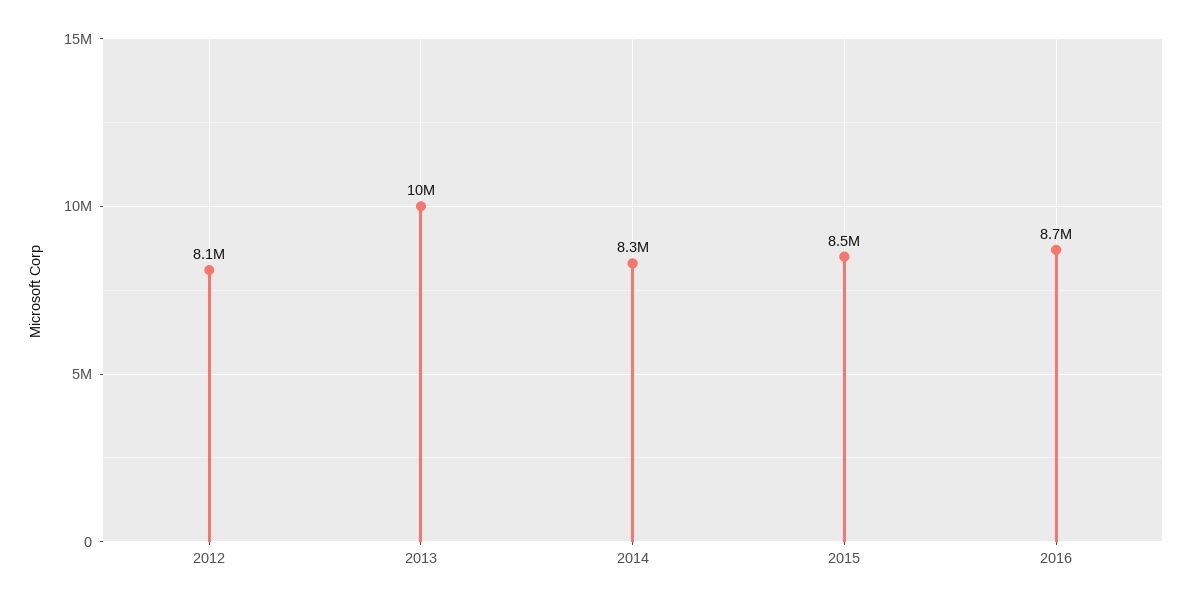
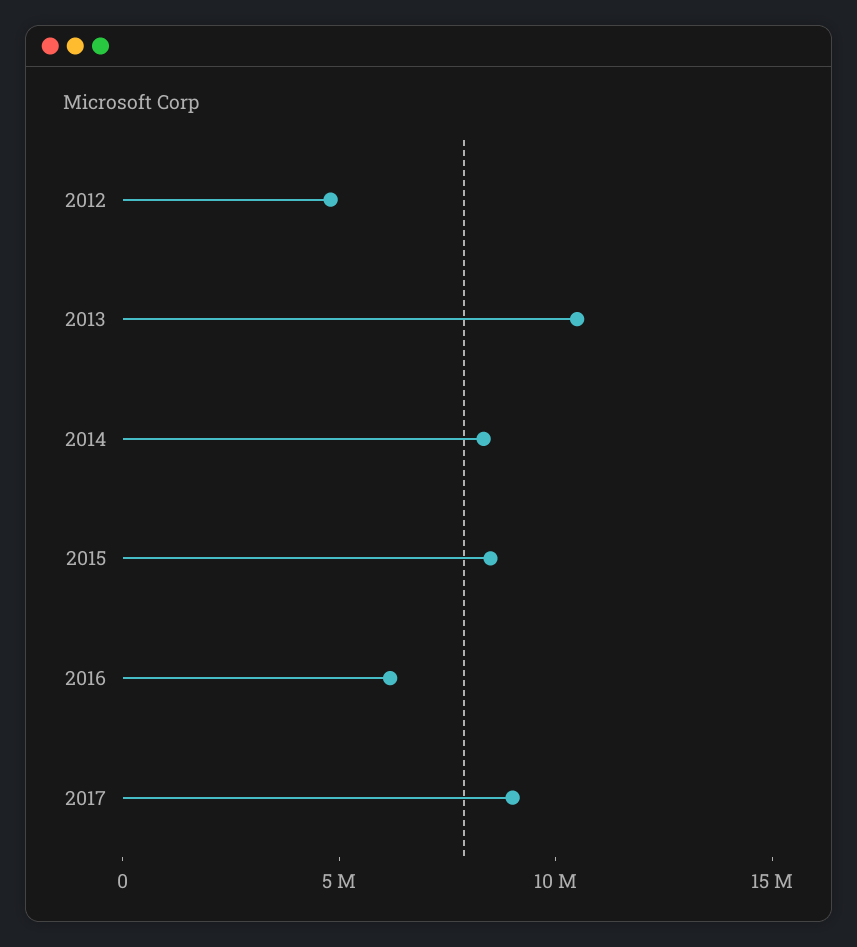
2012: 8100000 -> 5000000
2016: 8700000 -> 6000000
2017: none -> 9000000

